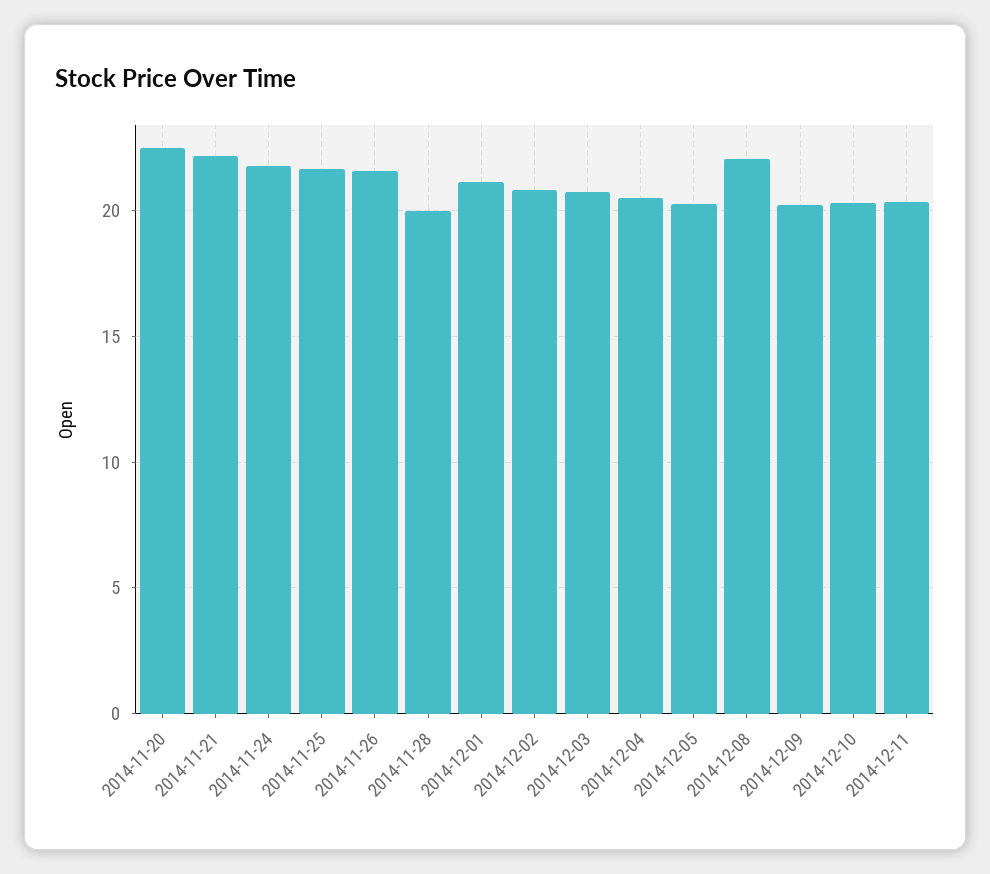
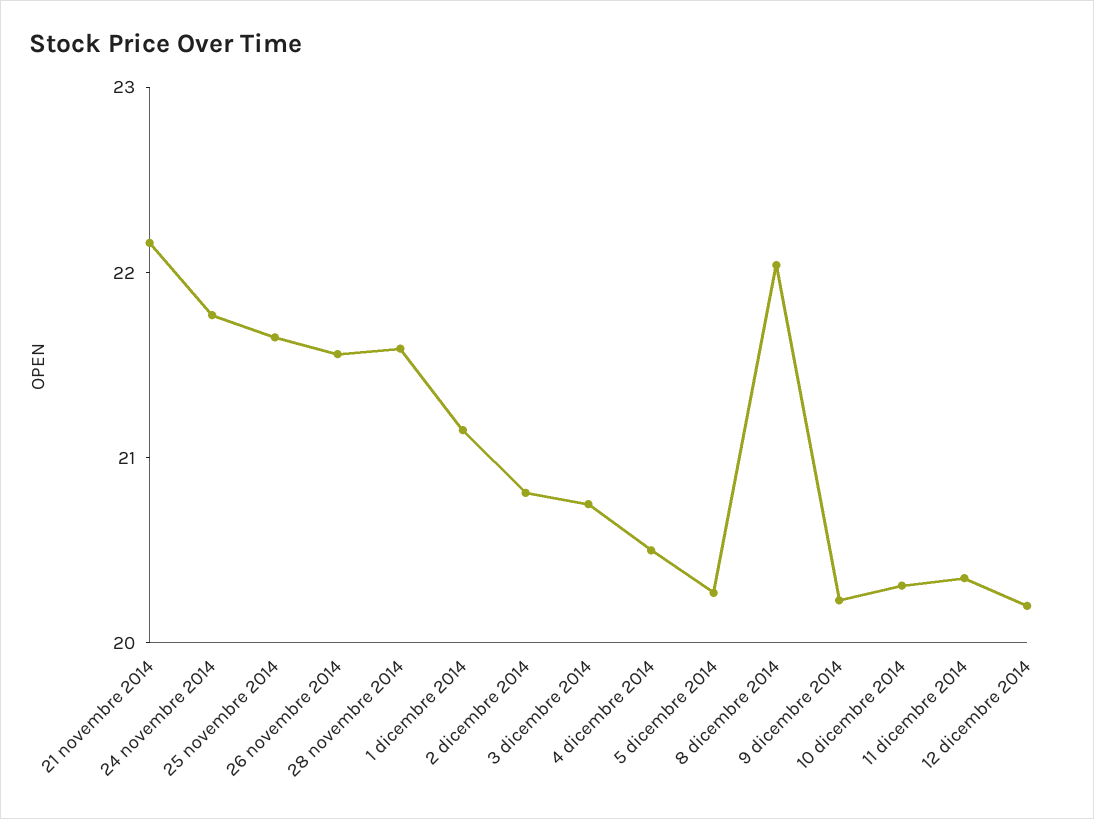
2014-11-20: 22.5 -> none
2014-11-28: 20 -> 21.6
12 dicembre 2014: none -> 20.2

